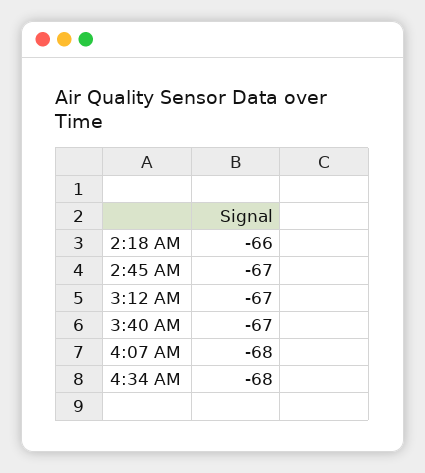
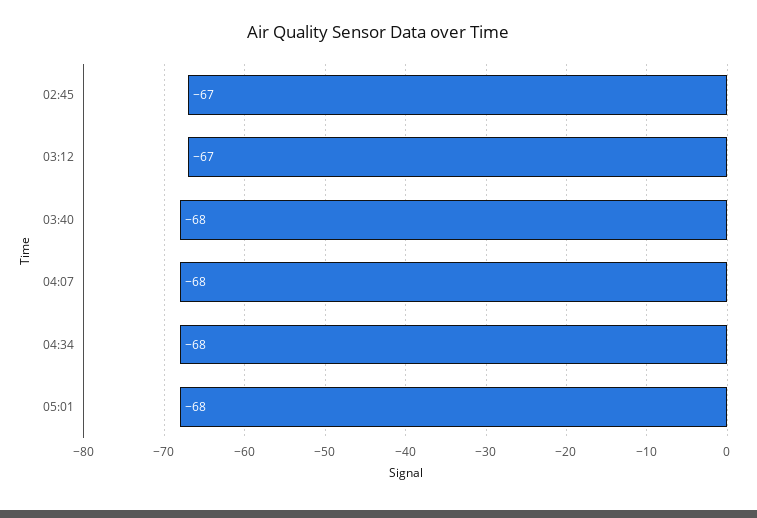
2:18 AM: -66 -> none
3:40 AM: -67 -> -68
05:01: none -> -68

